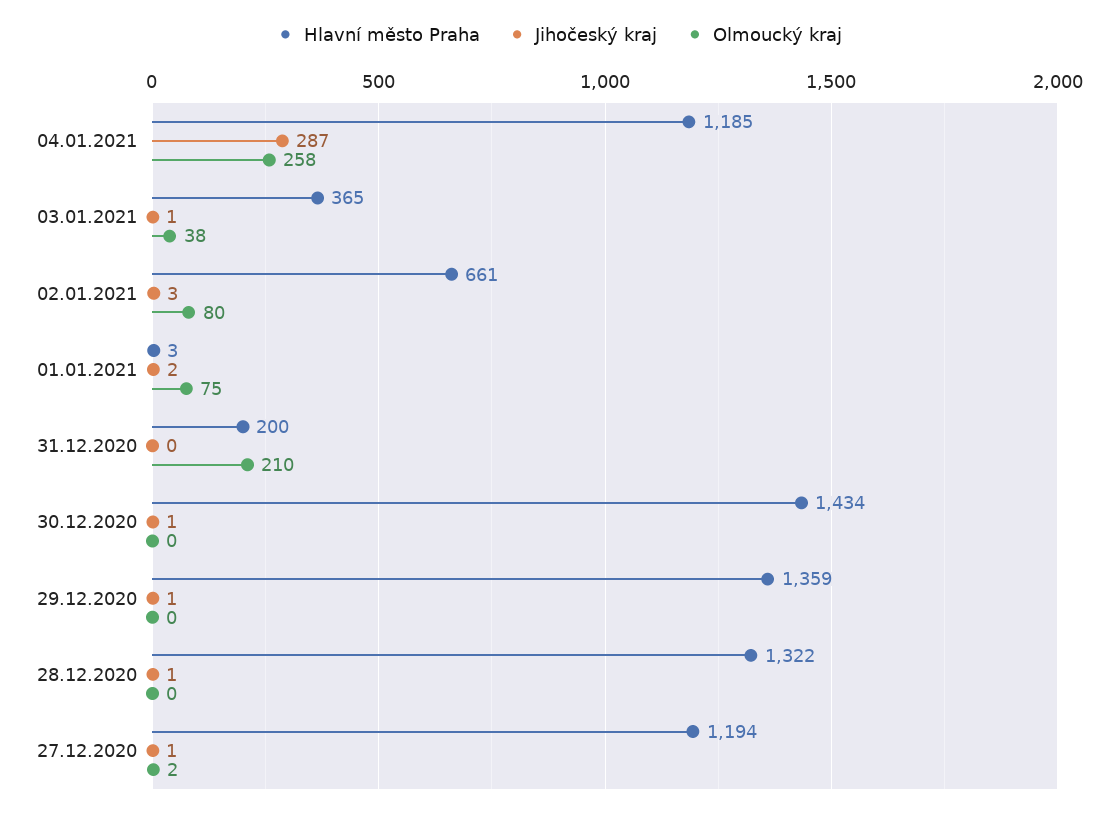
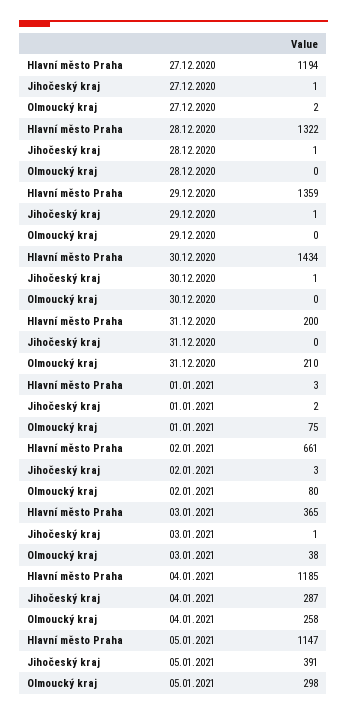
Hlavní město Praha, 05.01.2021: none -> 1147
Jihočeský kraj, 05.01.2021: none -> 391
Olmoucký kraj, 05.01.2021: none -> 298

